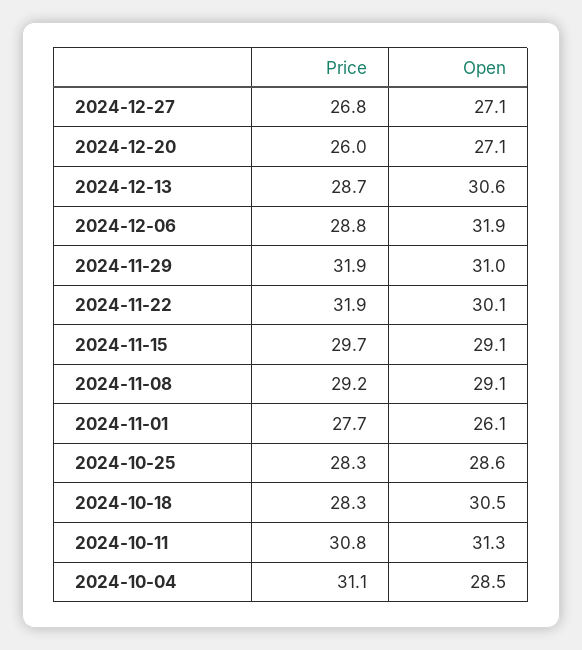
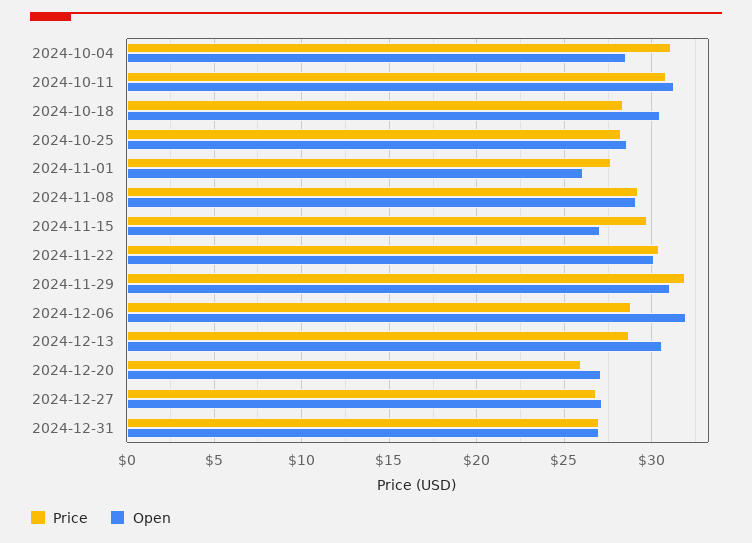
Price, 2024-11-22: 31.9 -> 30.5
Open, 2024-11-15: 29.1 -> 27
Price, 2024-12-31: none -> 27
Open, 2024-12-31: none -> 27

